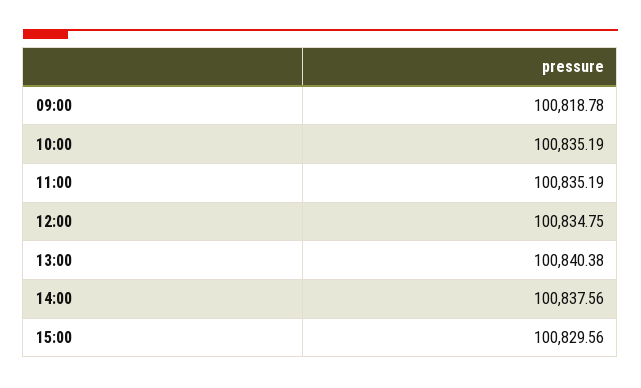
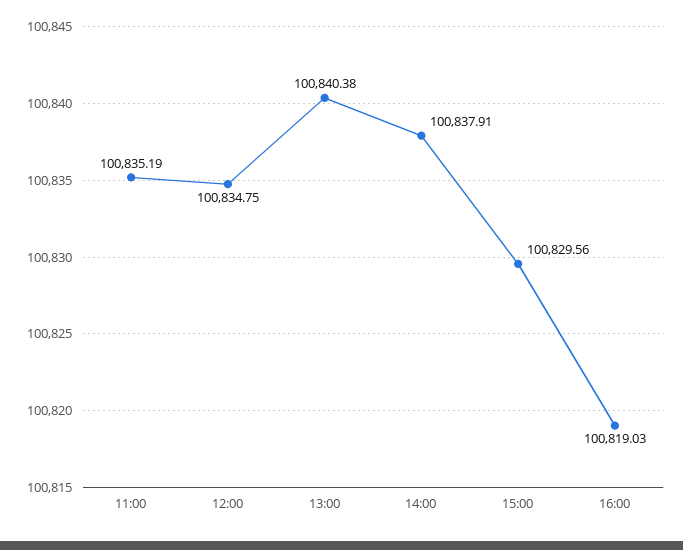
09:00: 100818.78 -> none
10:00: 100835.19 -> none
14:00: 100837.56 -> 100837.91
16:00: none -> 100819.03

